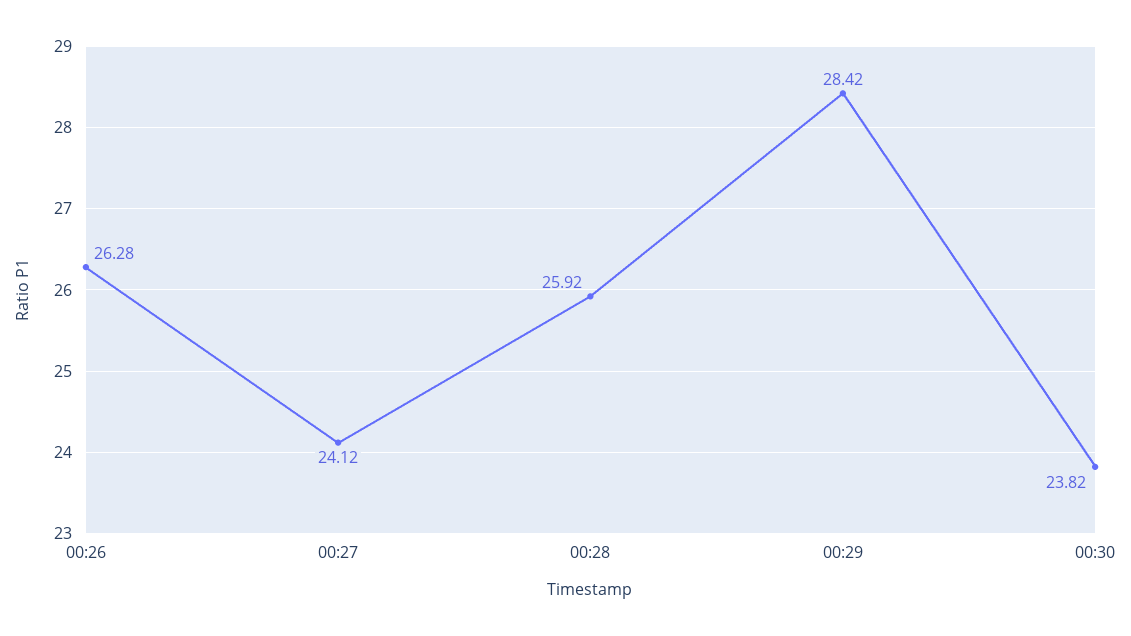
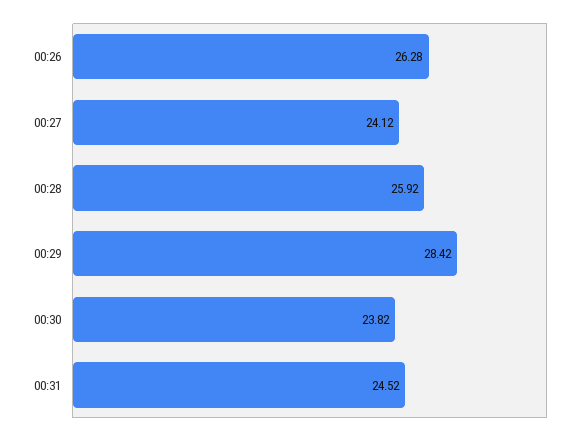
00:31: none -> 24.52

